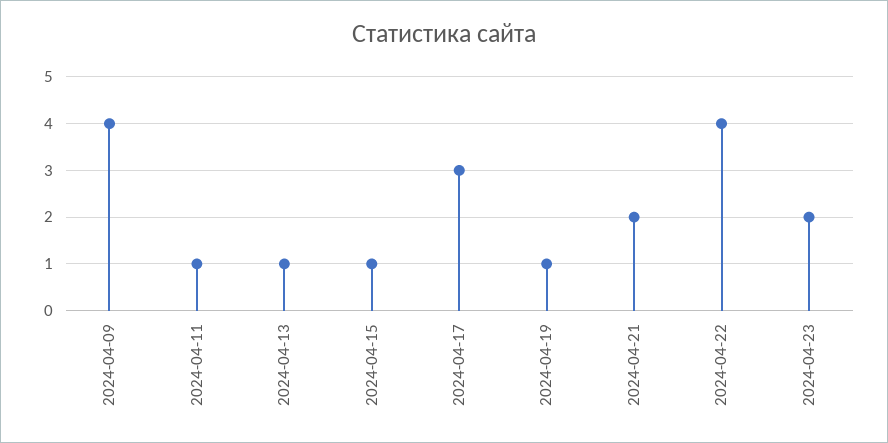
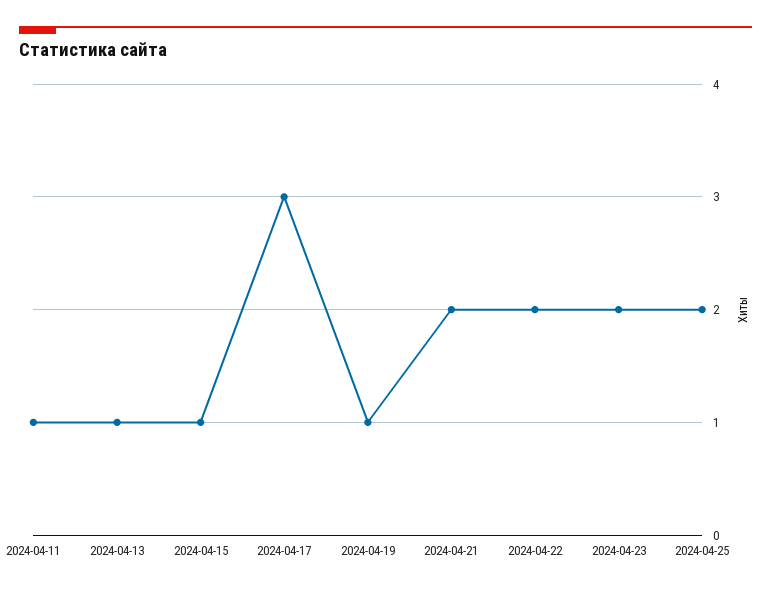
2024-04-09: 4 -> none
2024-04-22: 4 -> 2
2024-04-25: none -> 2

